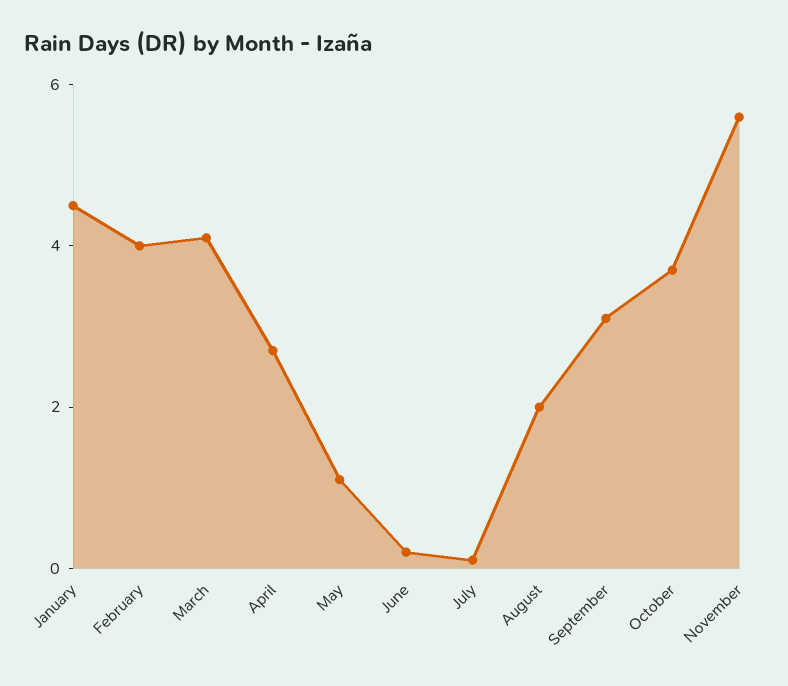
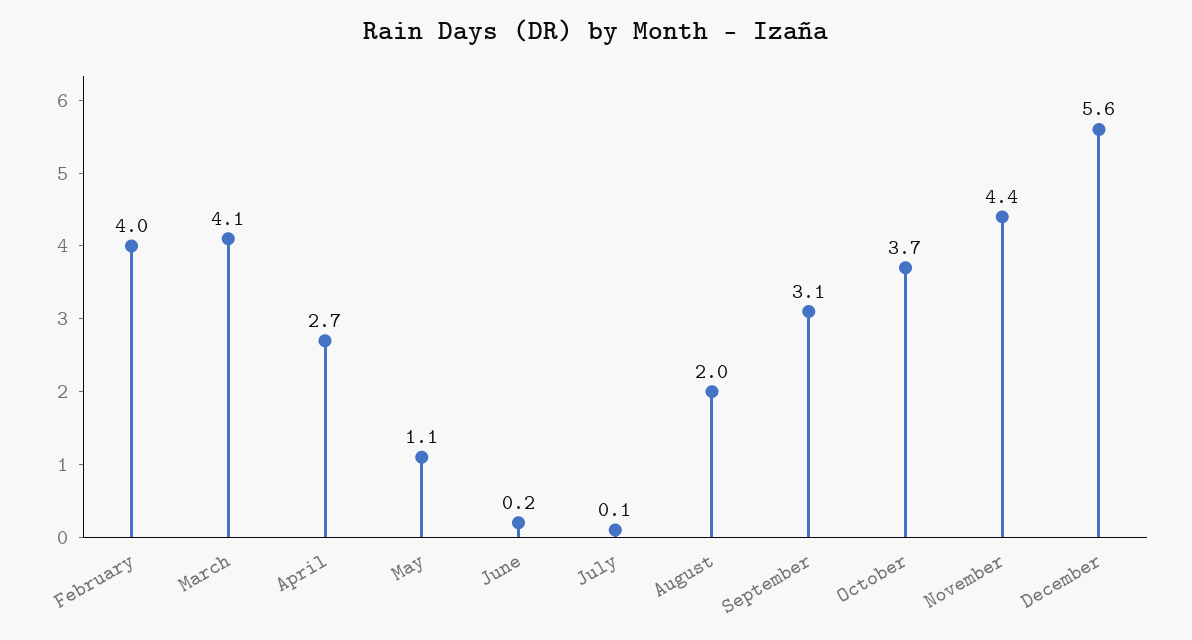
January: 4.5 -> none
November: 5.5 -> 4.4
December: none -> 5.6

